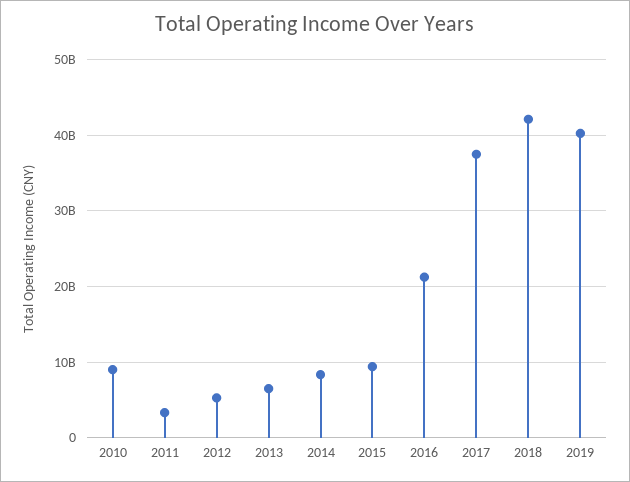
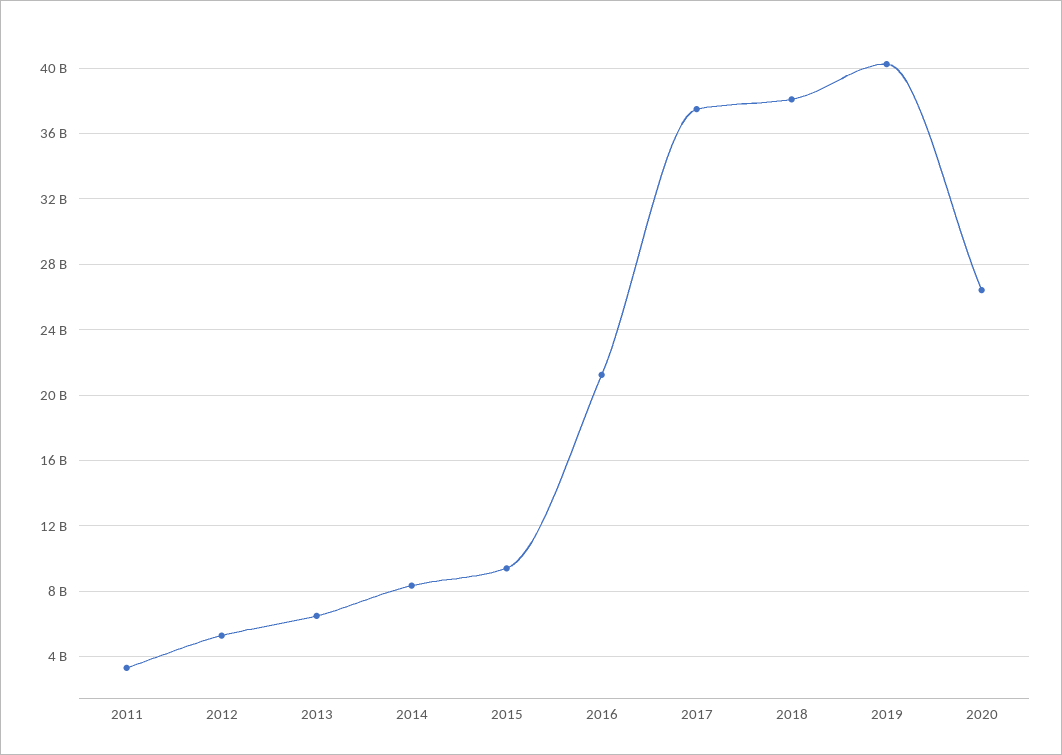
2010: 9000000000 -> none
2018: 42000000000 -> 38000000000
2020: none -> 26500000000

